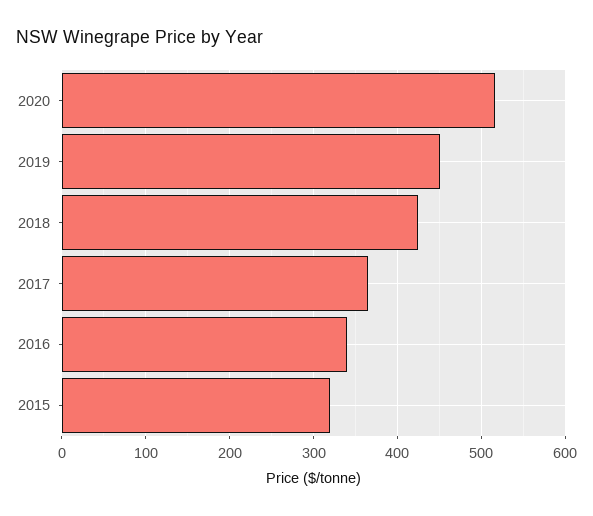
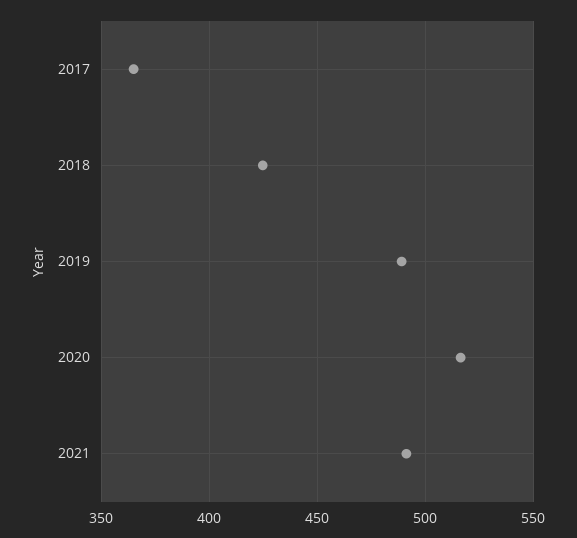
2019: 450 -> 490
2016: 340 -> none
2015: 320 -> none
2021: none -> 490

